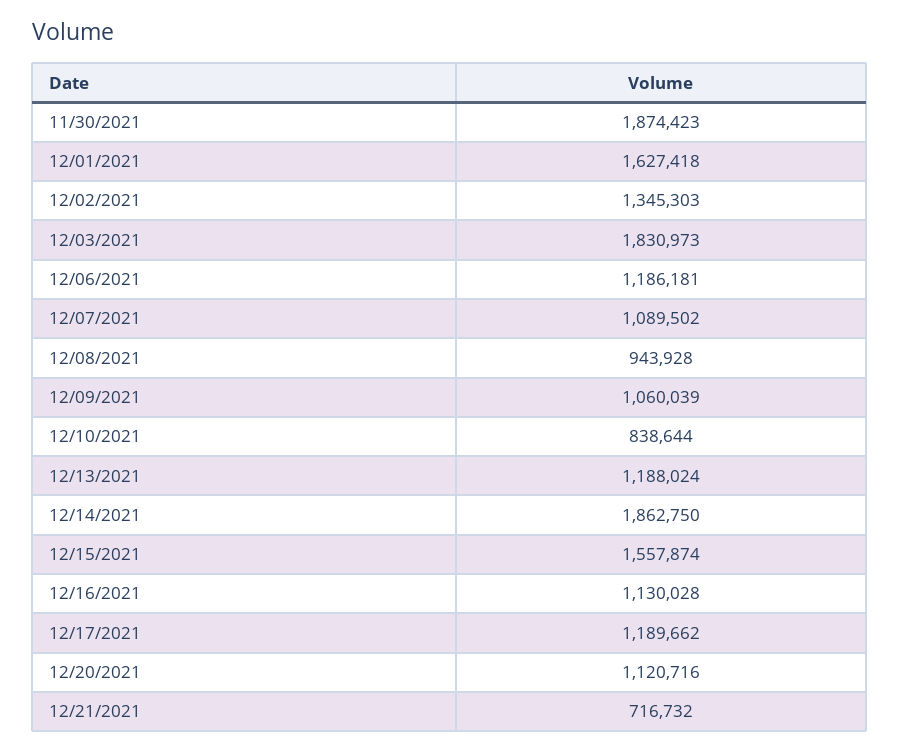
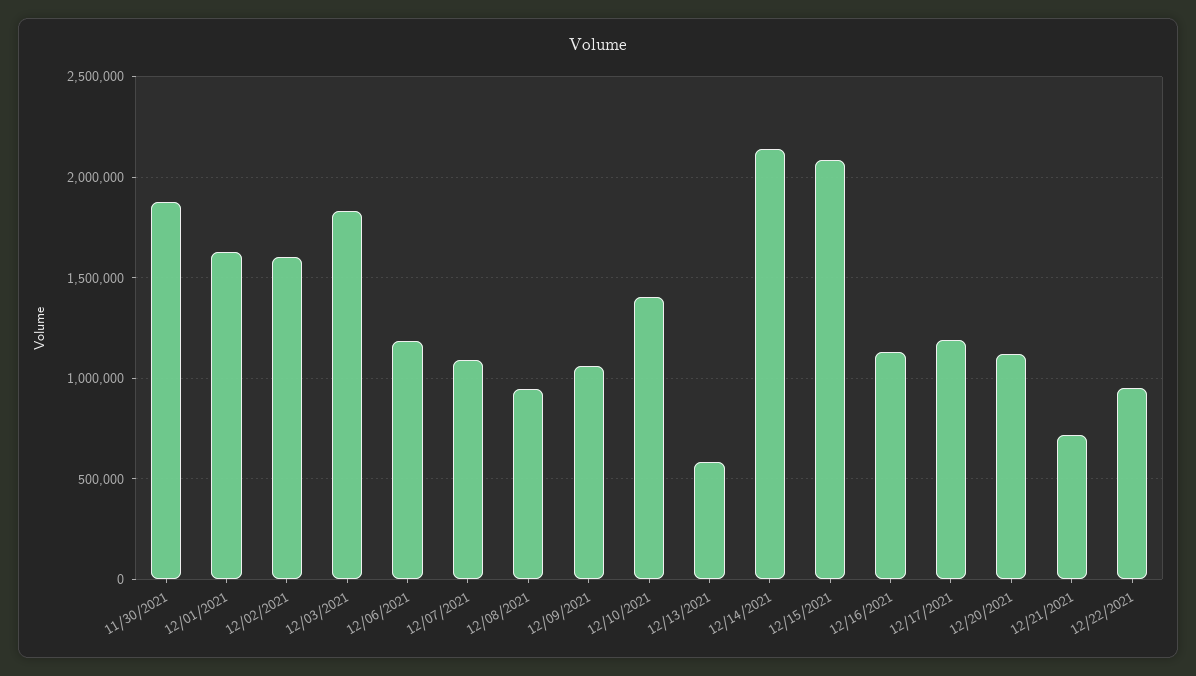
12/02/2021: 1345303 -> 1600000
12/10/2021: 838644 -> 1400000
12/13/2021: 1188024 -> 600000
12/14/2021: 1862750 -> 2150000
12/15/2021: 1557874 -> 2100000
12/22/2021: none -> 950000

